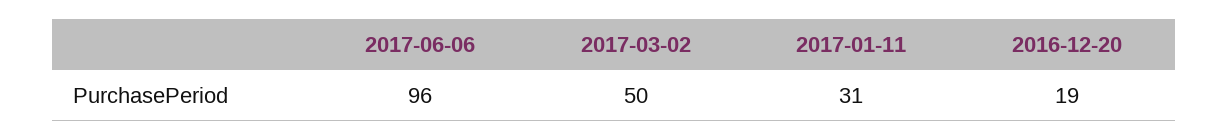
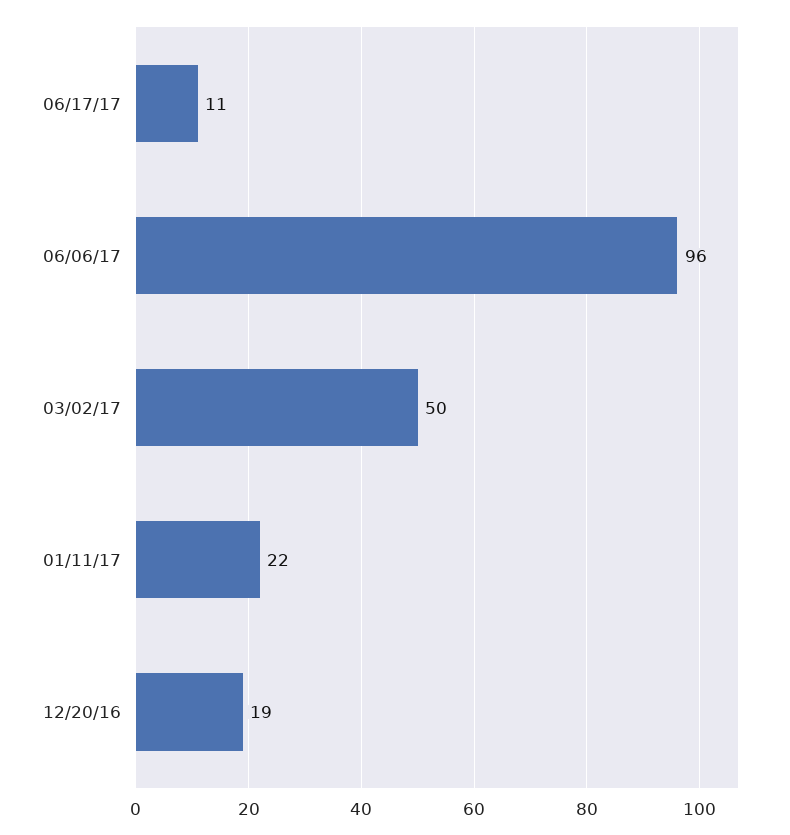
2017-01-11: 31 -> 22
06/17/17: none -> 11

